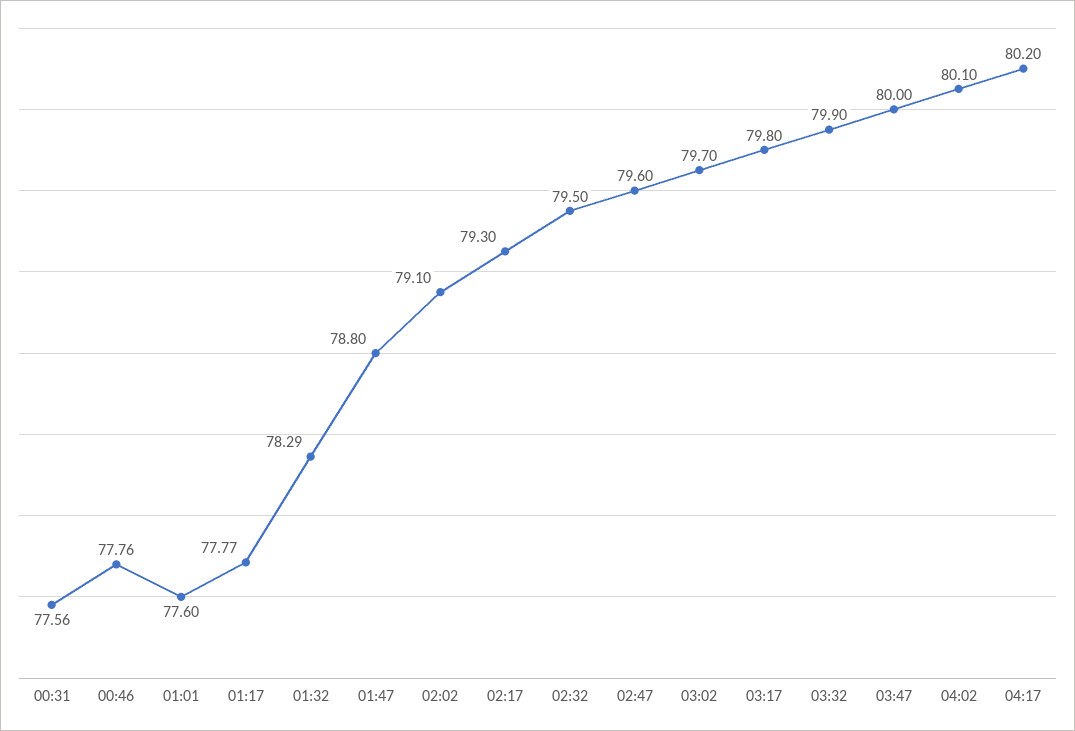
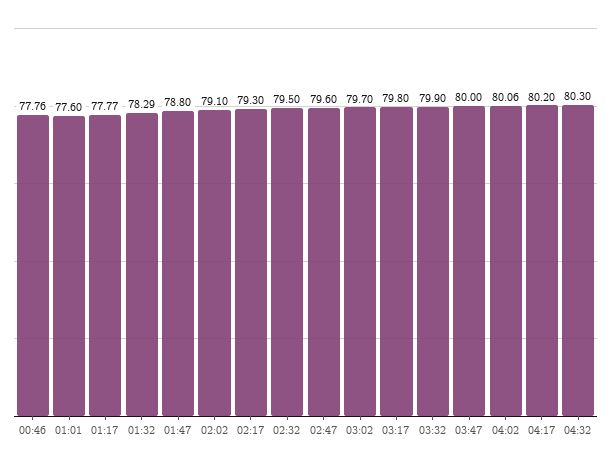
00:31: 77.56 -> none
04:02: 80.1 -> 80.06
04:32: none -> 80.3

